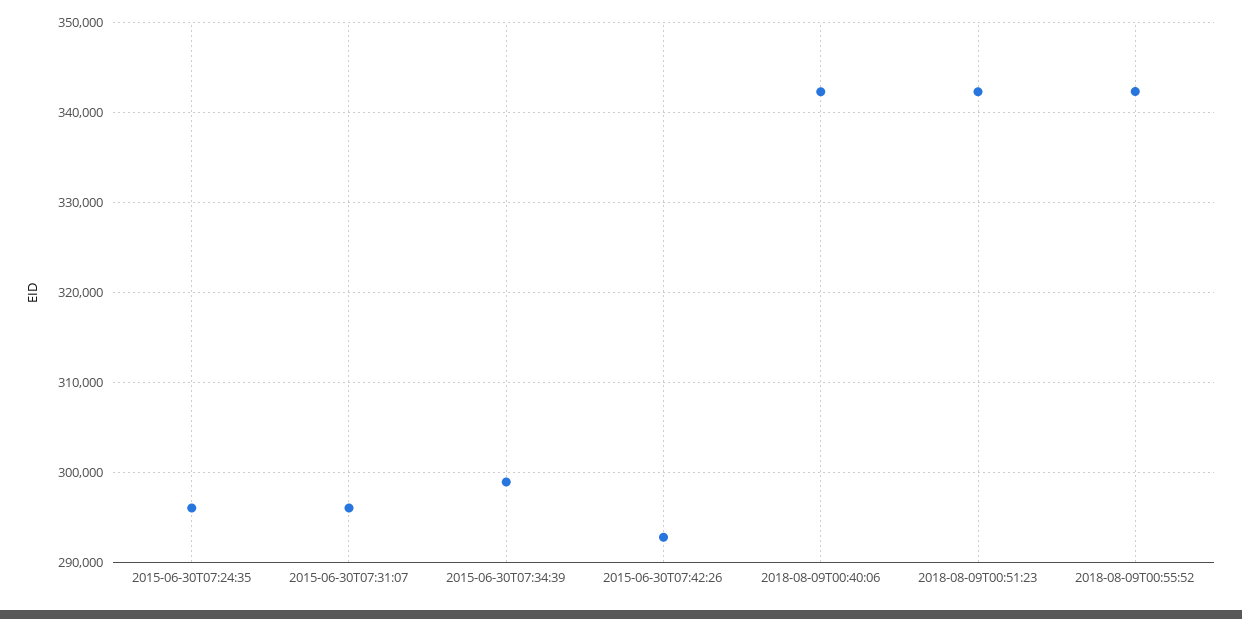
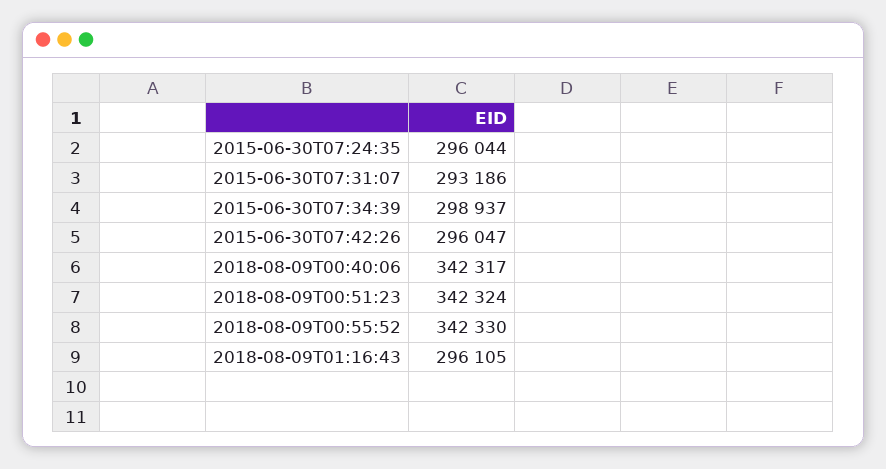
2015-06-30T07:31:07: 296000 -> 293186
2015-06-30T07:42:26: 293000 -> 296047
2018-08-09T01:16:43: none -> 296105

